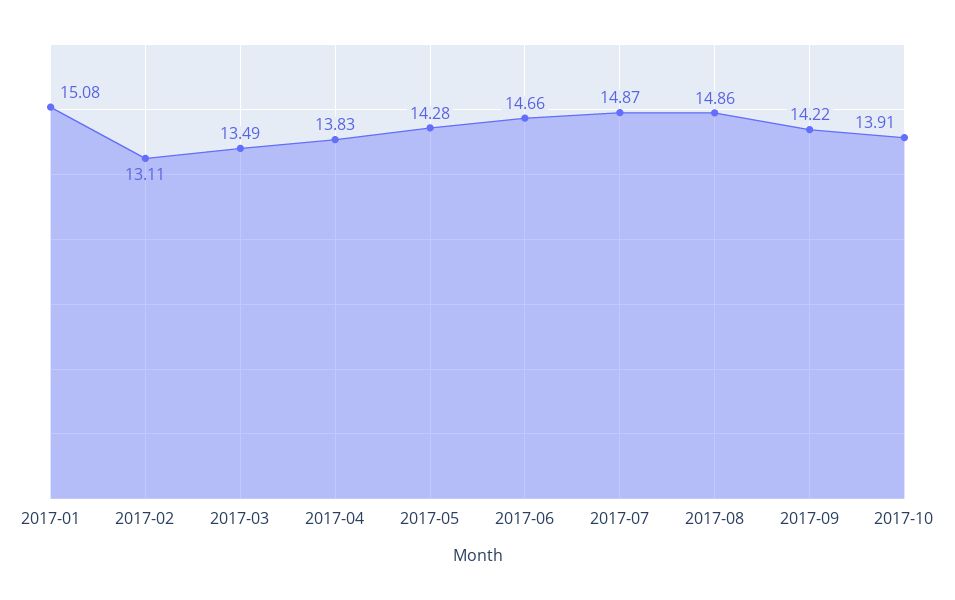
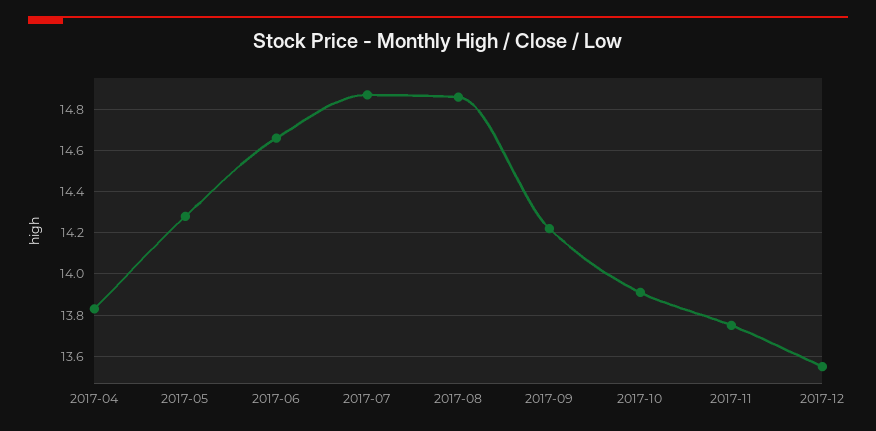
2017-01: 15.08 -> none
2017-02: 13.11 -> none
2017-03: 13.49 -> none
2017-11: none -> 13.75
2017-12: none -> 13.55

